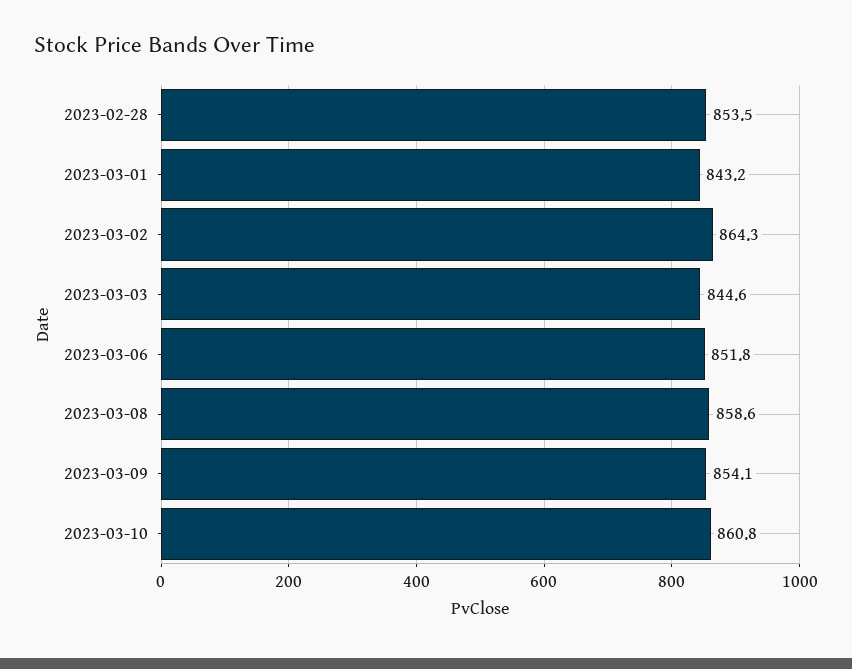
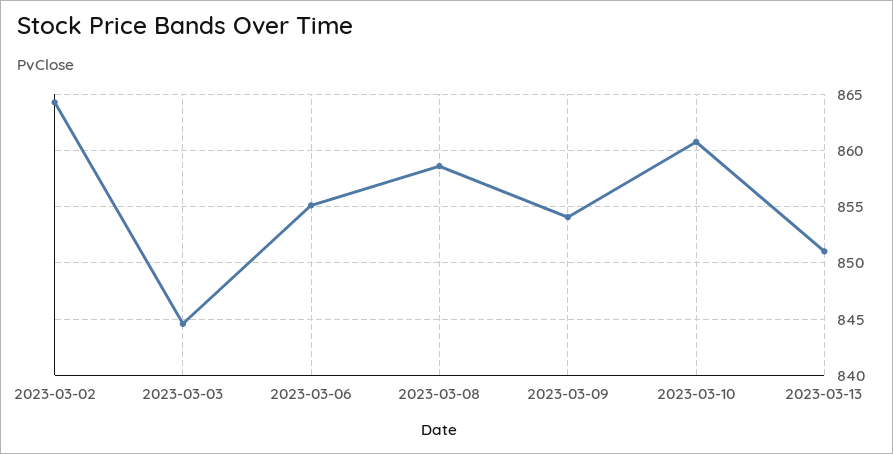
2023-02-28: 853.5 -> none
2023-03-01: 843.2 -> none
2023-03-06: 851.8 -> 855
2023-03-13: none -> 851

